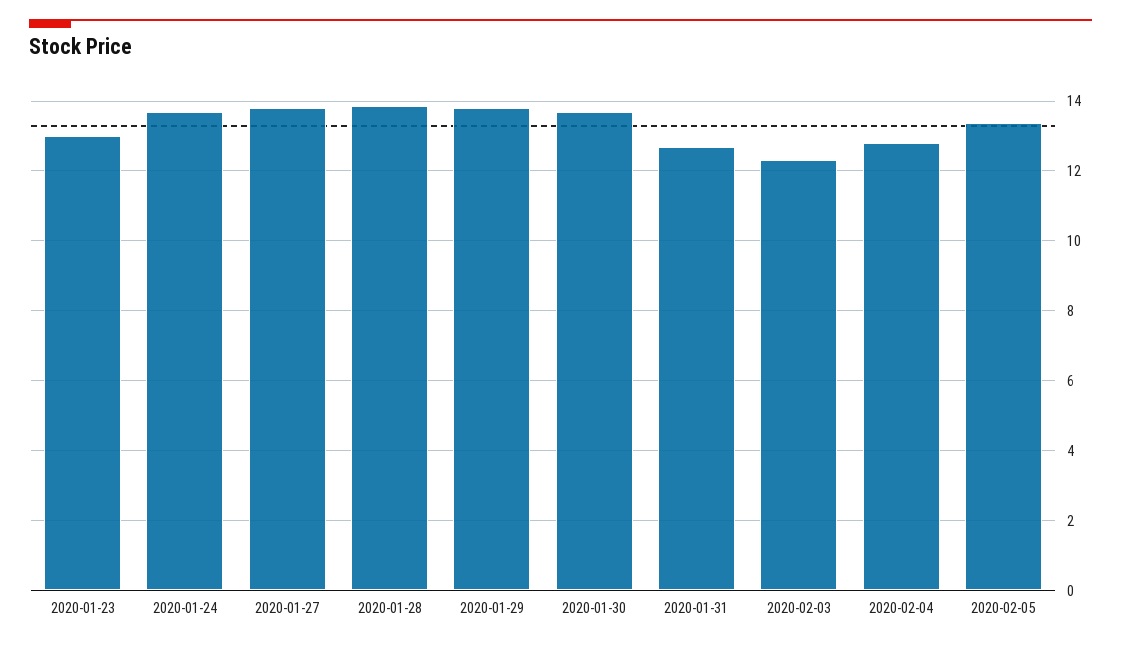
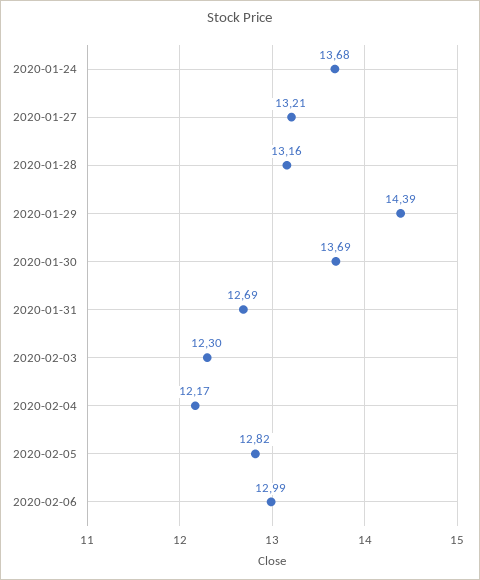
2020-01-23: 13 -> none
2020-01-27: 13.8 -> 13.21
2020-01-28: 13.8 -> 13.16
2020-01-29: 13.8 -> 14.39
2020-02-04: 12.8 -> 12.17
2020-02-05: 13.4 -> 12.82
2020-02-06: none -> 12.99

